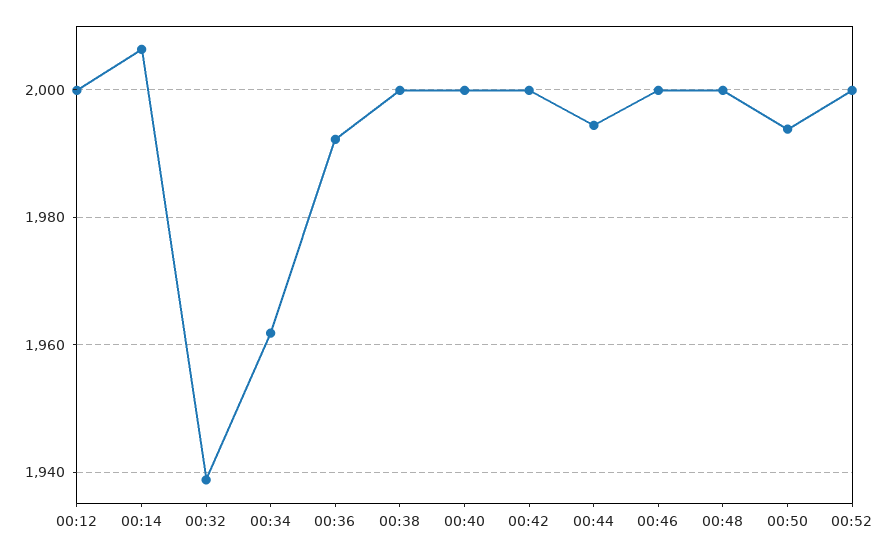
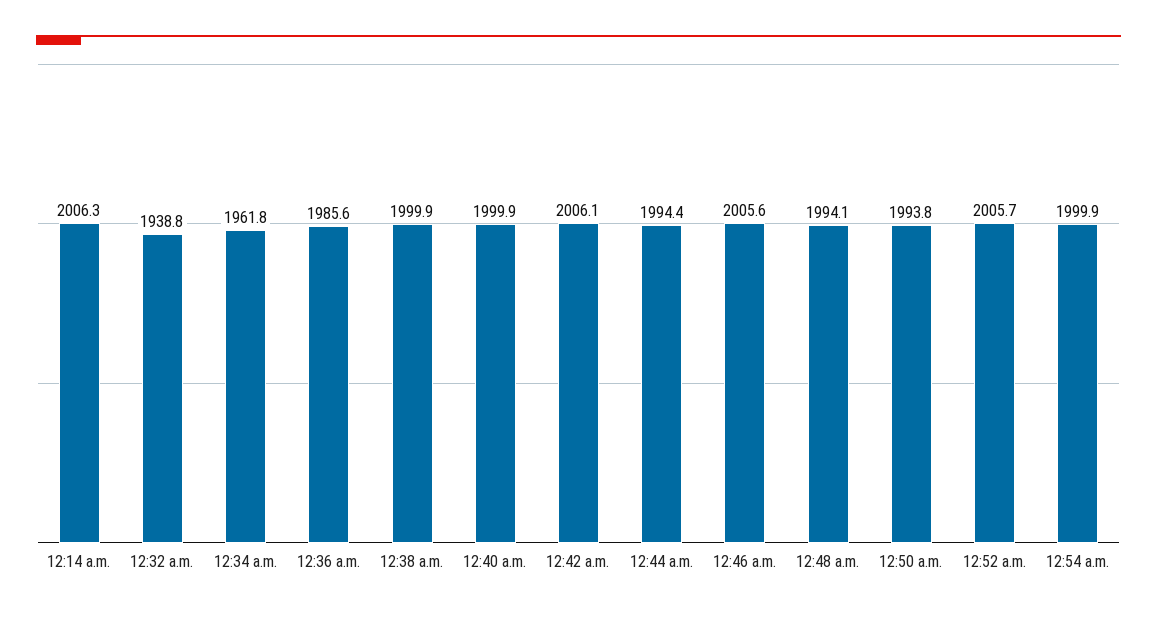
00:12: 2000 -> none
00:36: 1992 -> 1985.6
00:42: 2000 -> 2006.1
00:46: 2000 -> 2005.6
00:48: 2000 -> 1994.1
00:52: 2000 -> 2005.7
12:54 a.m.: none -> 1999.9

